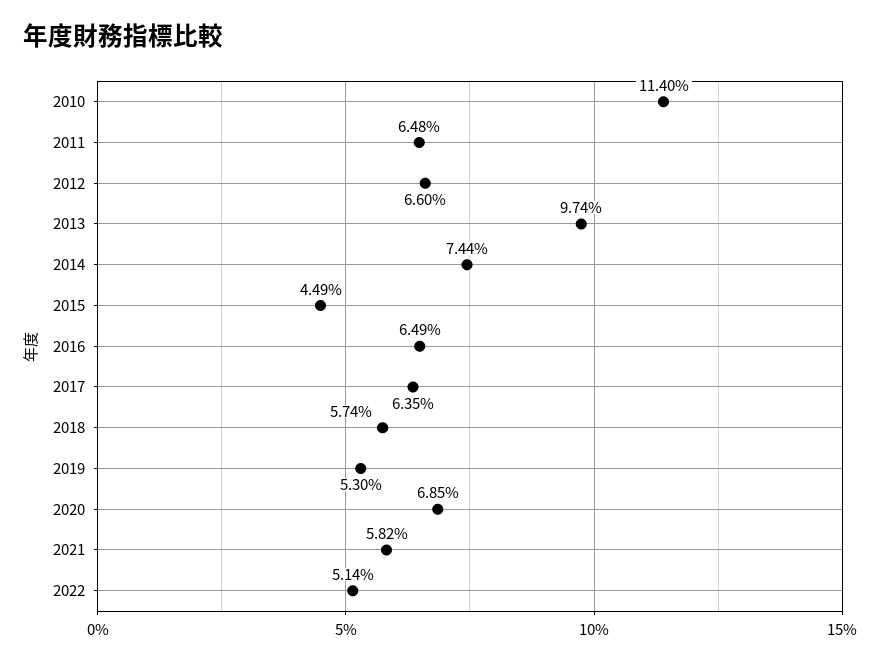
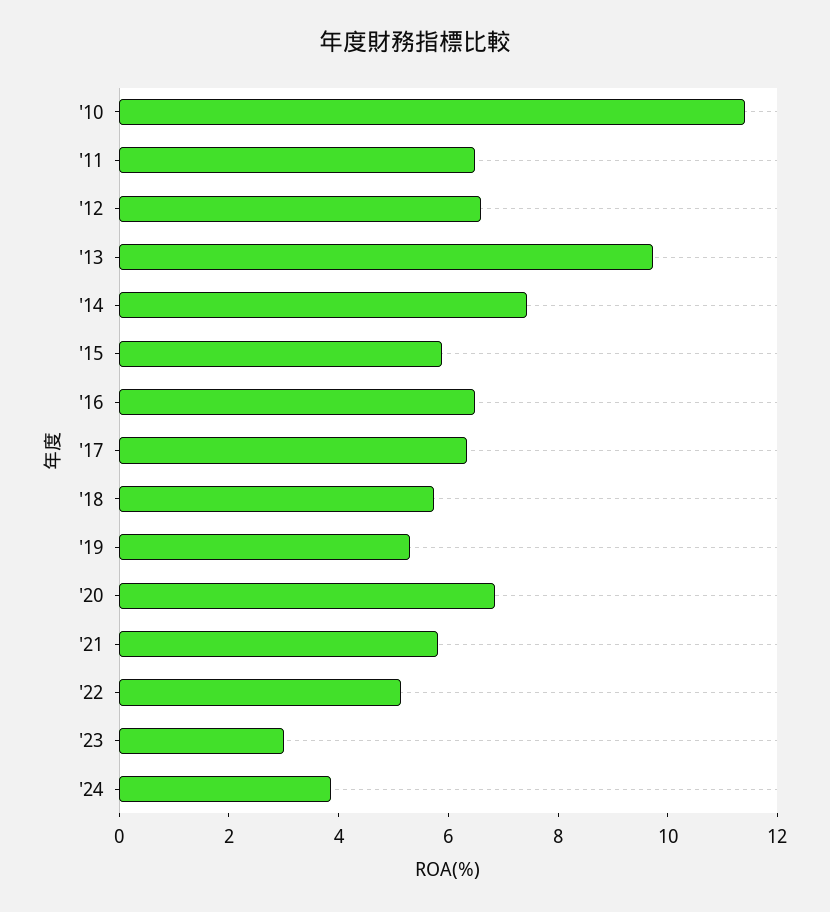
2015: 4.49 -> 6
'23: none -> 3
'24: none -> 4

